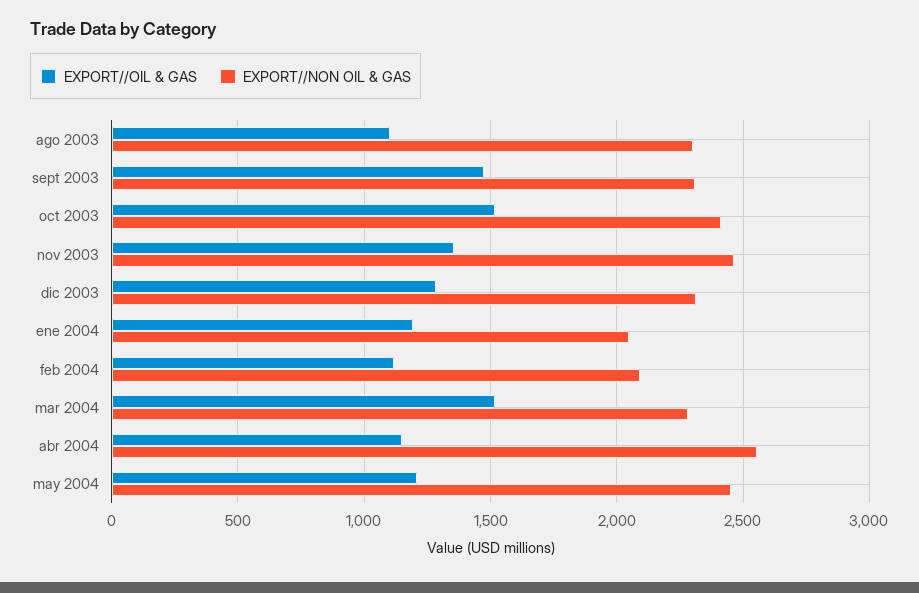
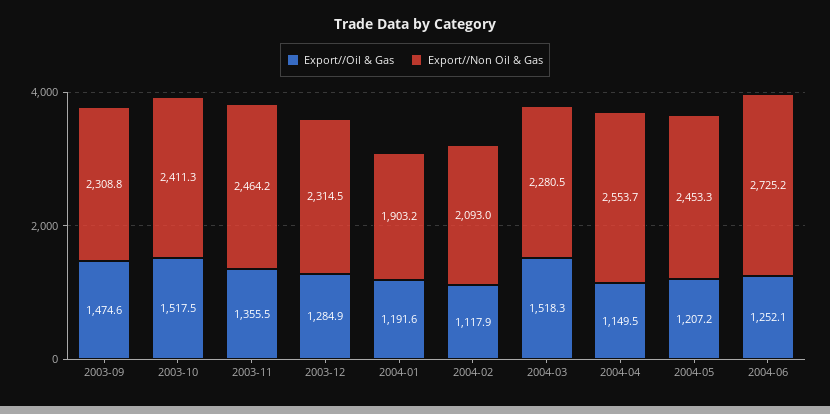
EXPORT//OIL & GAS, ago 2003: 1100 -> none
EXPORT//NON OIL & GAS, ago 2003: 2300 -> none
EXPORT//NON OIL & GAS, ene 2004: 2050 -> 1903.2
EXPORT//OIL & GAS, 2004-06: none -> 1252.1
EXPORT//NON OIL & GAS, 2004-06: none -> 2725.2

